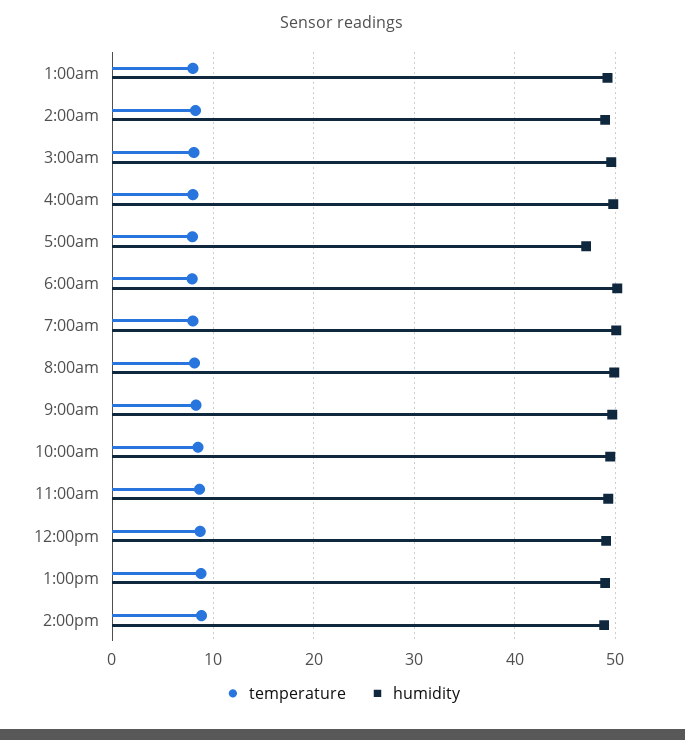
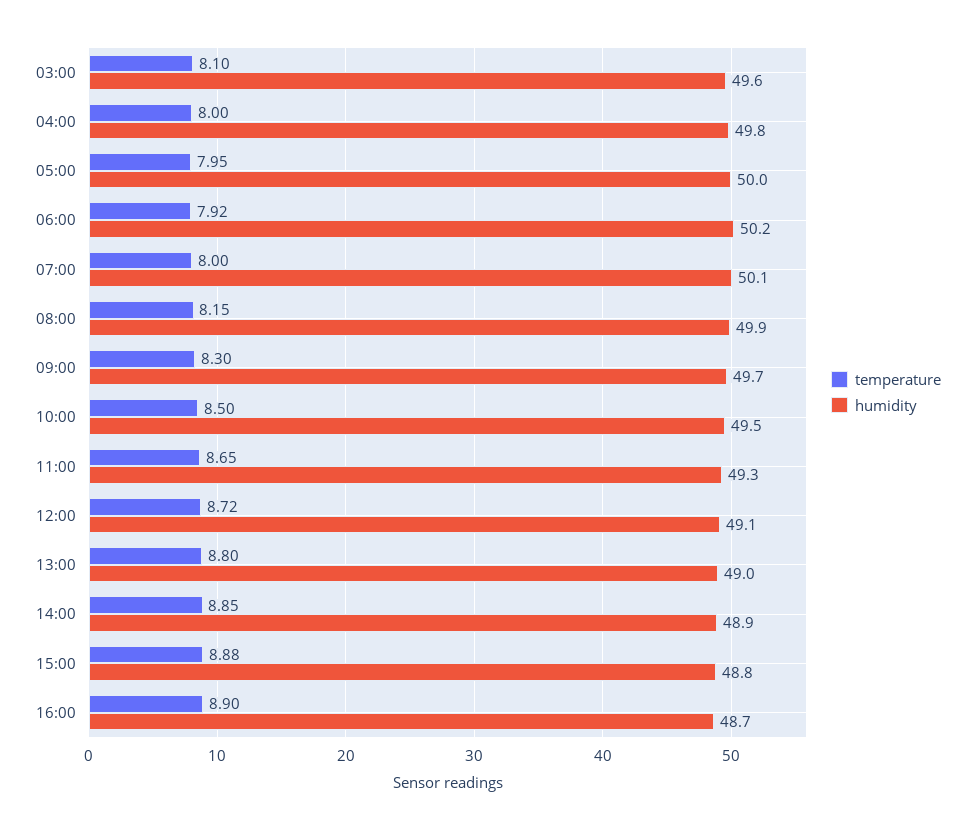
temperature, 1:00am: 8 -> none
humidity, 1:00am: 49 -> none
temperature, 2:00am: 8 -> none
humidity, 2:00am: 49 -> none
humidity, 5:00am: 47 -> 50
temperature, 15:00: none -> 8.88
humidity, 15:00: none -> 48.8
temperature, 16:00: none -> 8.9
humidity, 16:00: none -> 48.7

